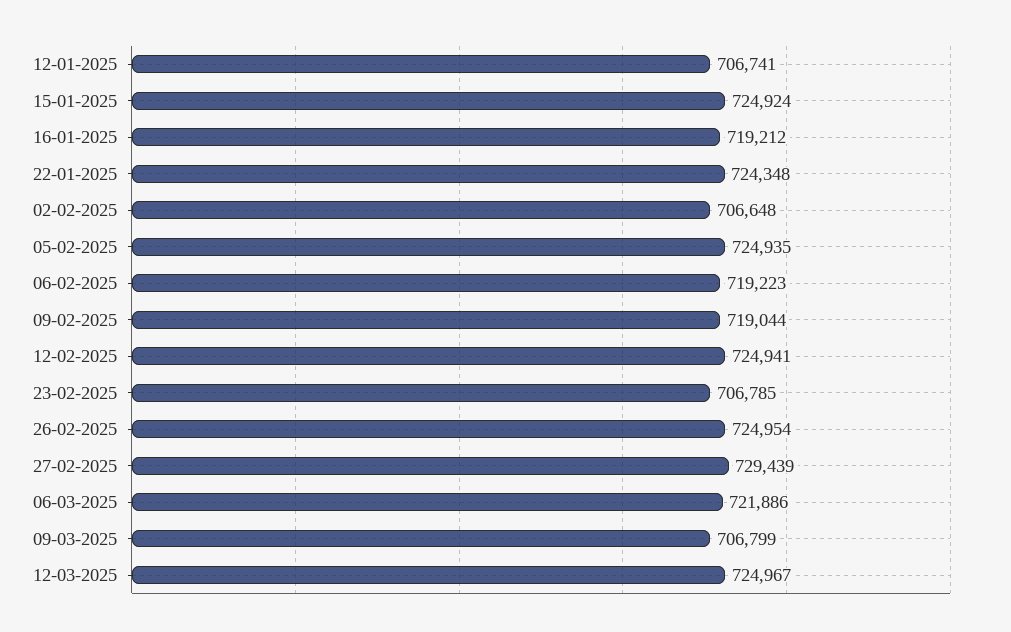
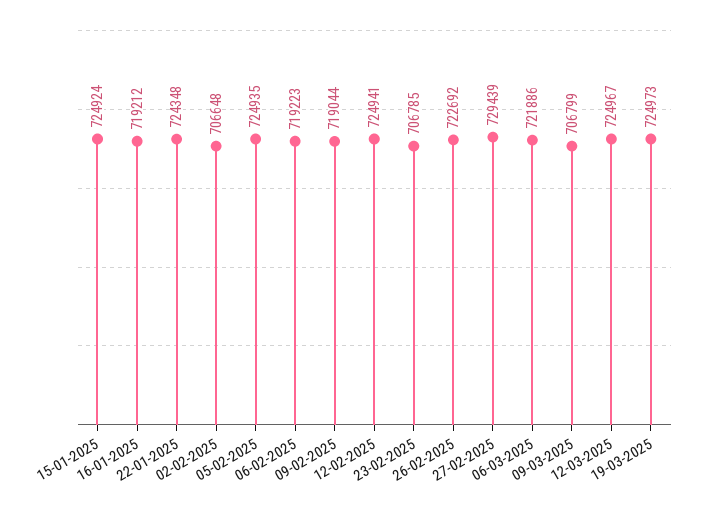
12-01-2025: 706741 -> none
26-02-2025: 724954 -> 722692
19-03-2025: none -> 724973

